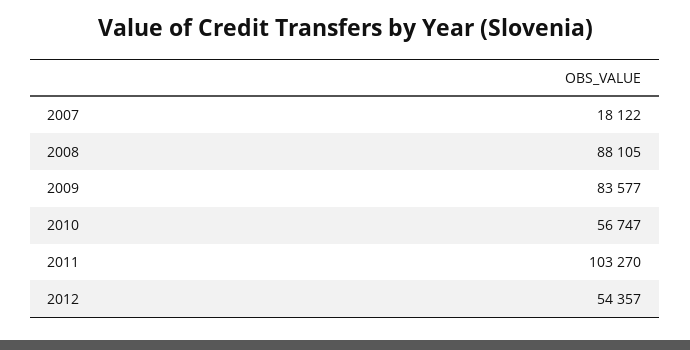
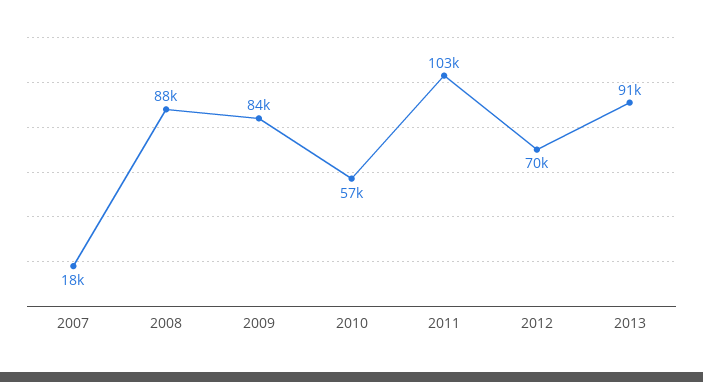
2012: 54357 -> 70000
2013: none -> 91000

